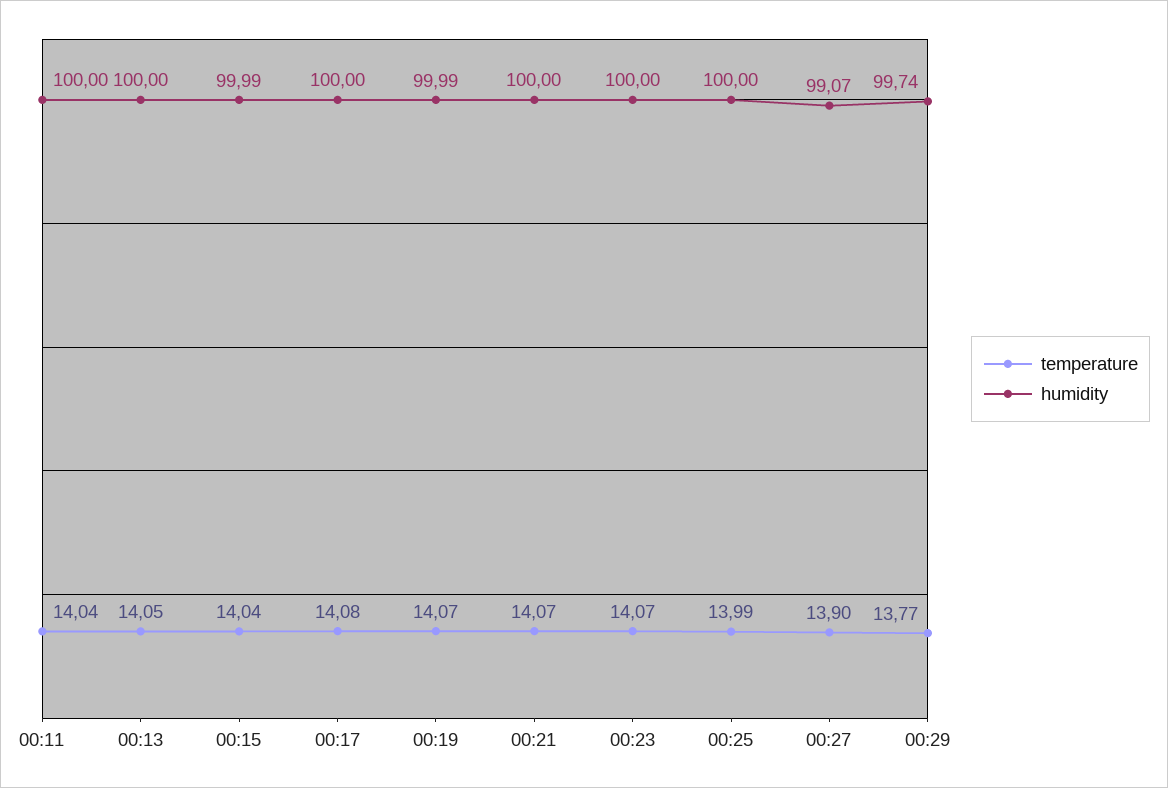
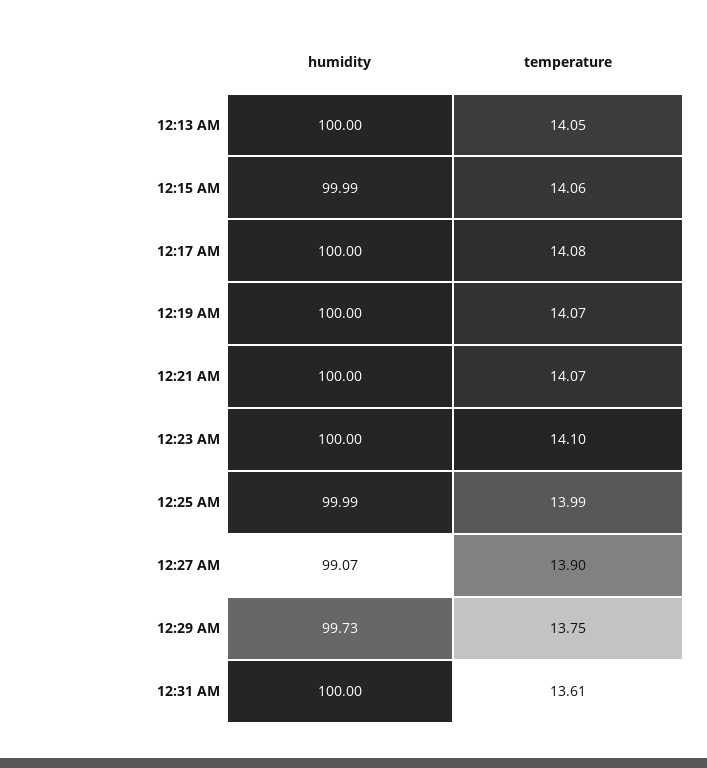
temperature, 00:11: 14.04 -> none
humidity, 00:11: 100 -> none
temperature, 00:15: 14.04 -> 14.06
humidity, 00:19: 99.99 -> 100
temperature, 00:23: 14.07 -> 14.1
humidity, 00:25: 100 -> 99.99
temperature, 00:29: 13.77 -> 13.75
humidity, 00:29: 99.74 -> 99.73
humidity, 12:31 AM: none -> 100
temperature, 12:31 AM: none -> 13.61

